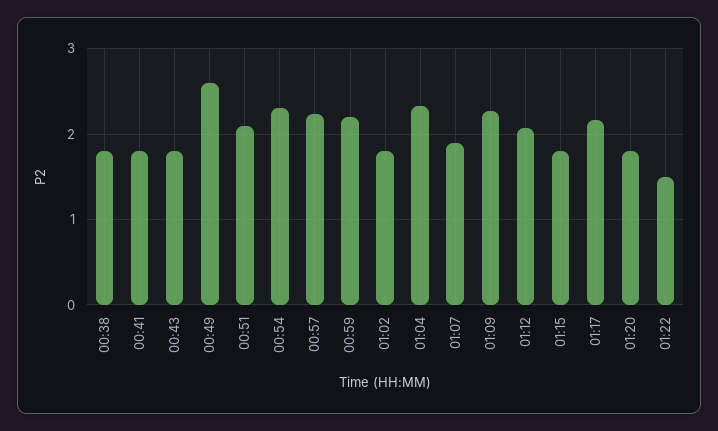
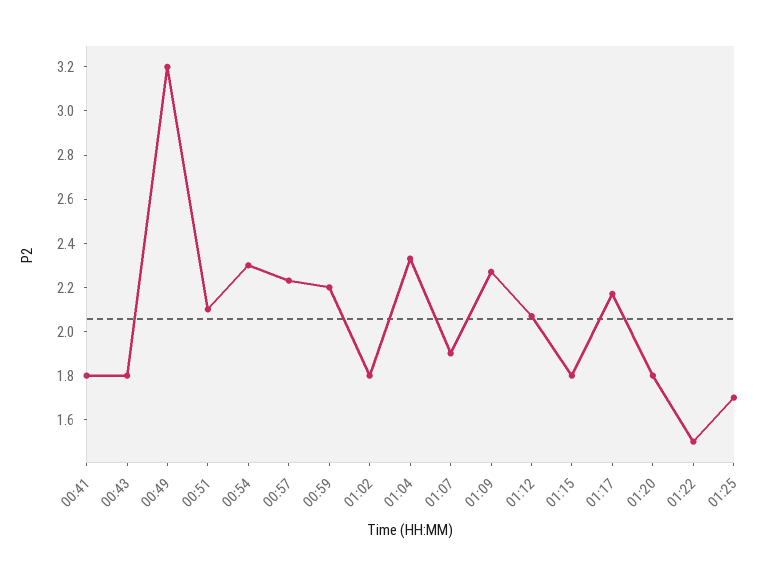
00:38: 1.8 -> none
00:49: 2.6 -> 3.2
01:25: none -> 1.7

